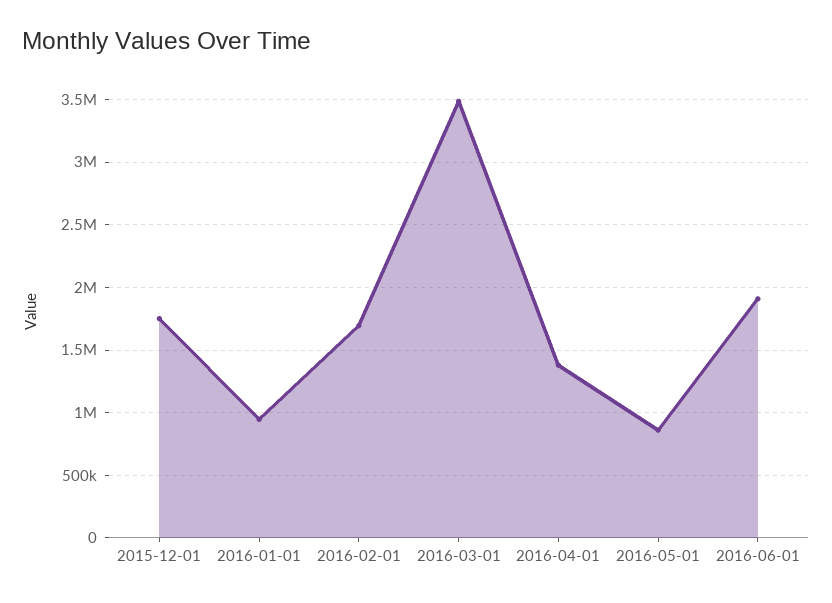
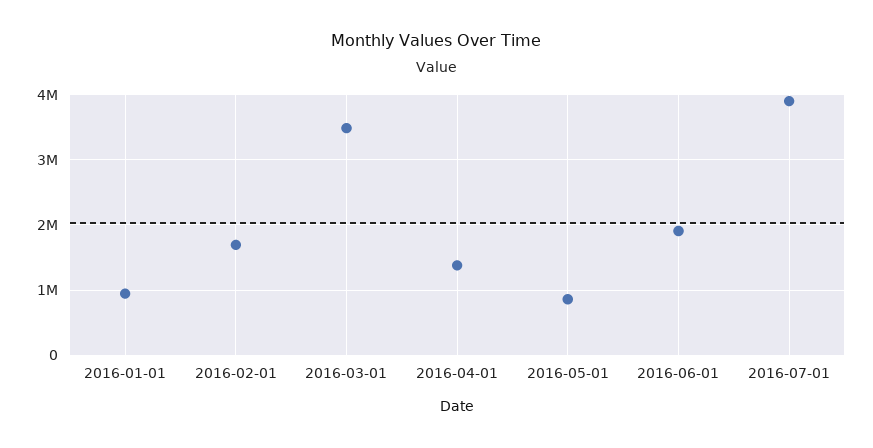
2015-12-01: 1750000 -> none
2016-07-01: none -> 3900000

